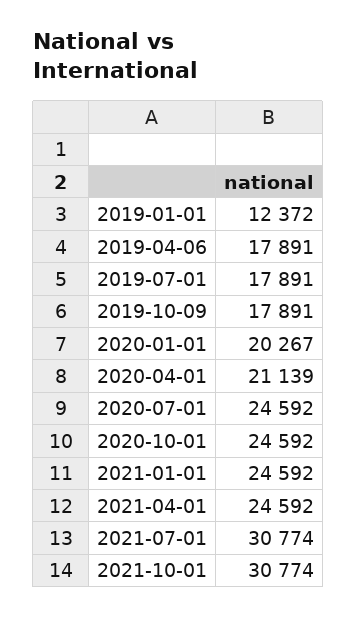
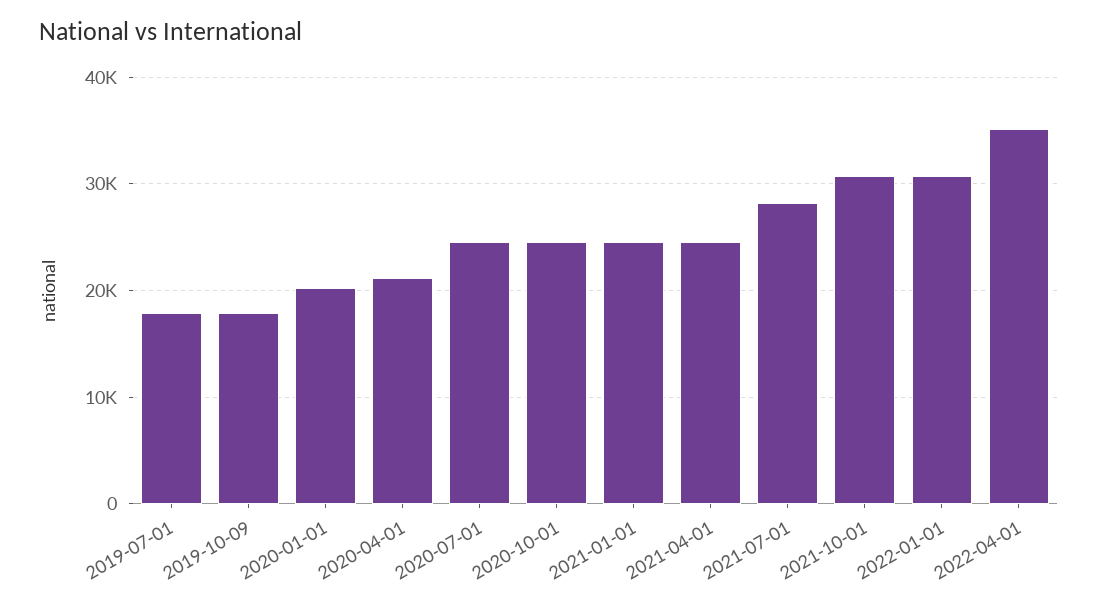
2019-01-01: 12372 -> none
2019-04-06: 17891 -> none
2021-07-01: 30774 -> 28000
2022-01-01: none -> 31000
2022-04-01: none -> 35000

